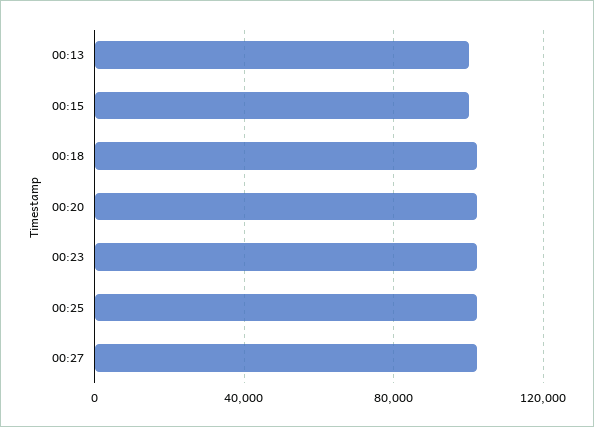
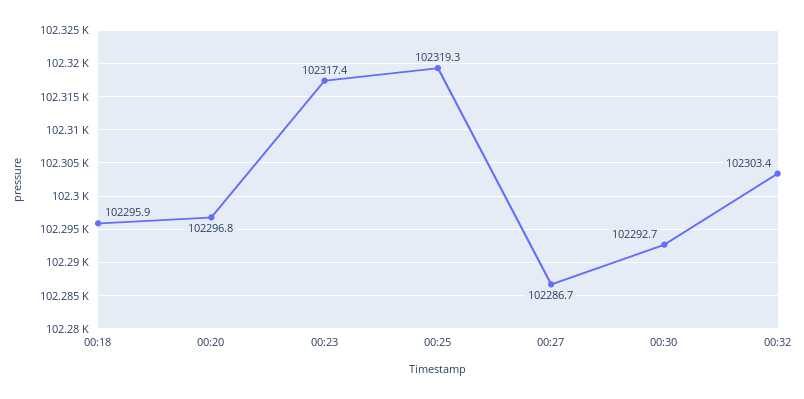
00:13: 100000 -> none
00:15: 100000 -> none
00:30: none -> 102292.7
00:32: none -> 102303.4

